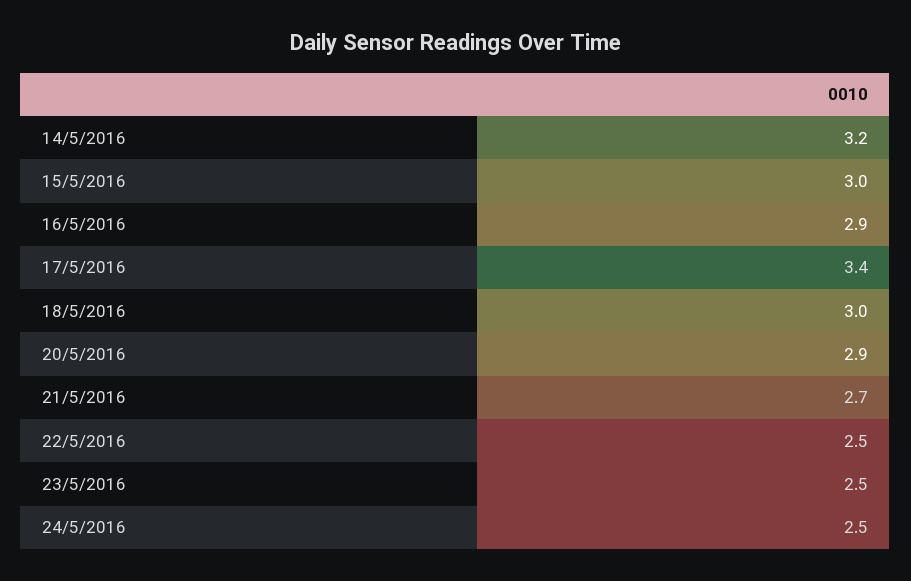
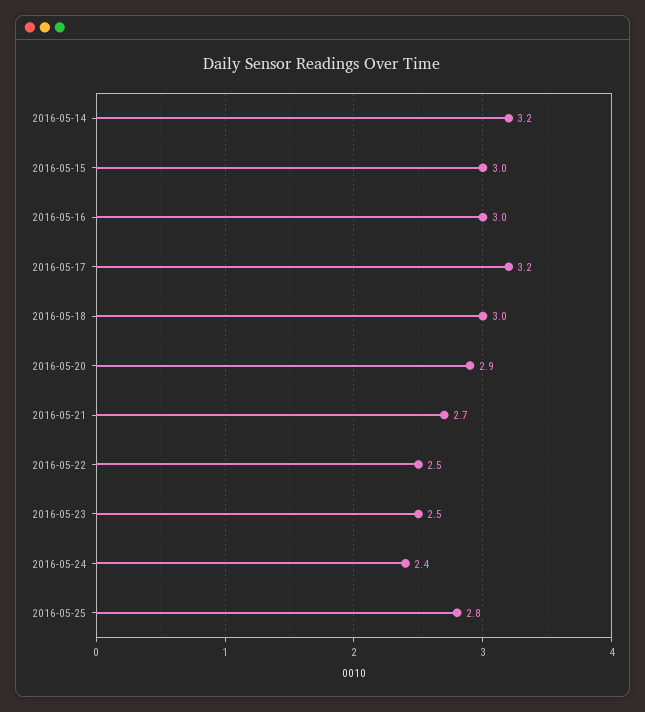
16/5/2016: 2.9 -> 3
17/5/2016: 3.4 -> 3.2
24/5/2016: 2.5 -> 2.4
2016-05-25: none -> 2.8

